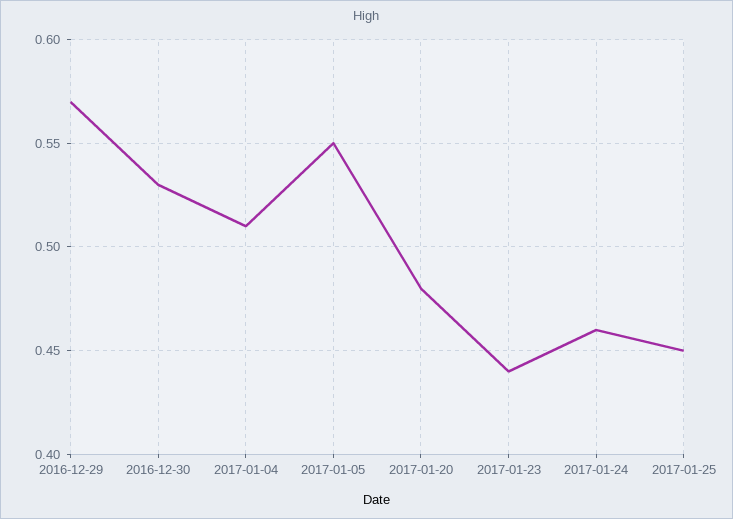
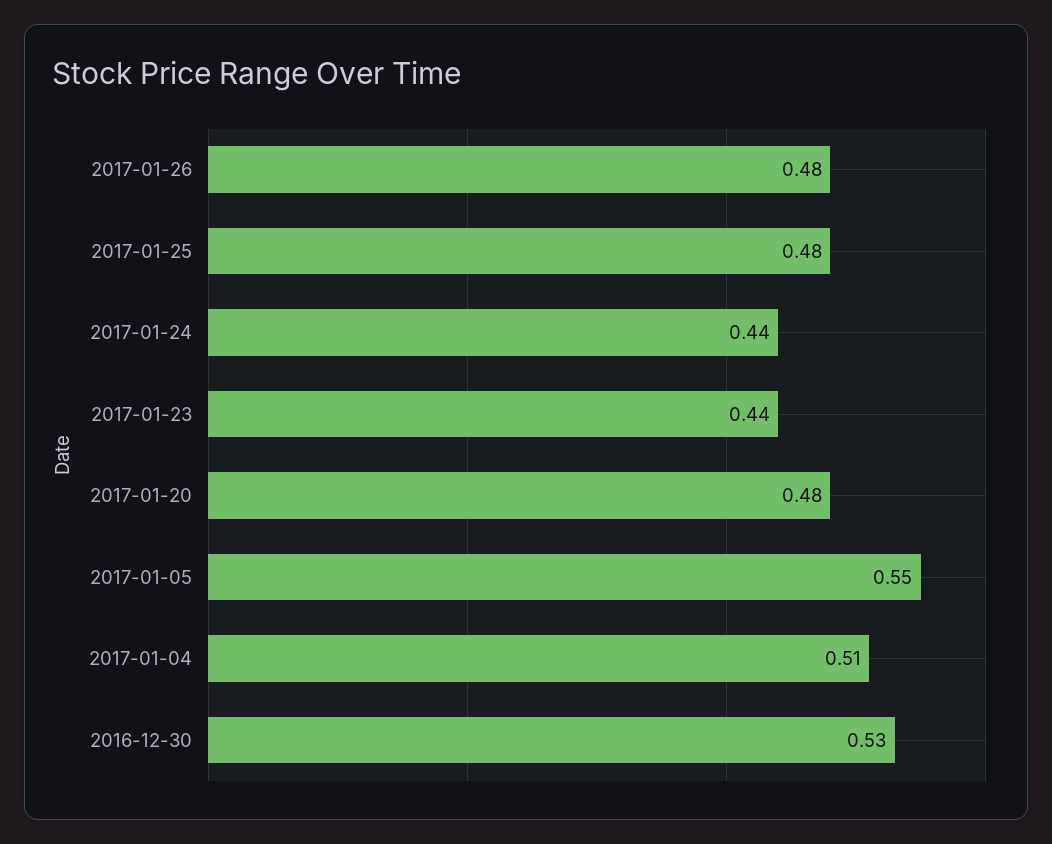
2016-12-29: 0.57 -> none
2017-01-24: 0.46 -> 0.44
2017-01-25: 0.45 -> 0.48
2017-01-26: none -> 0.48

